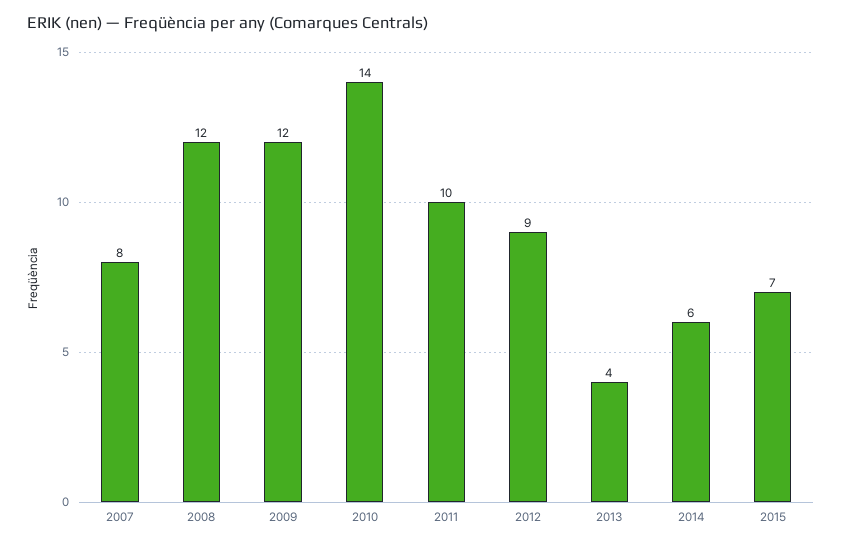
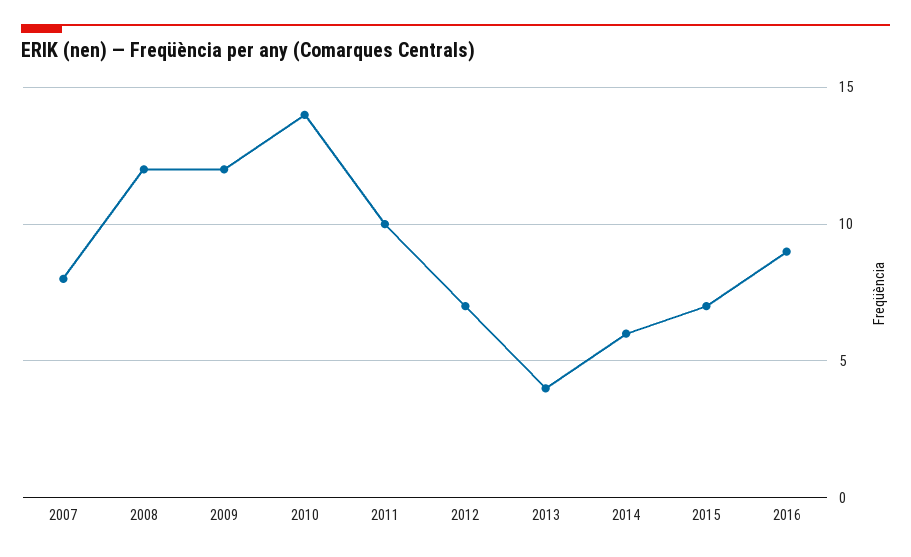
2012: 9 -> 7
2016: none -> 9

